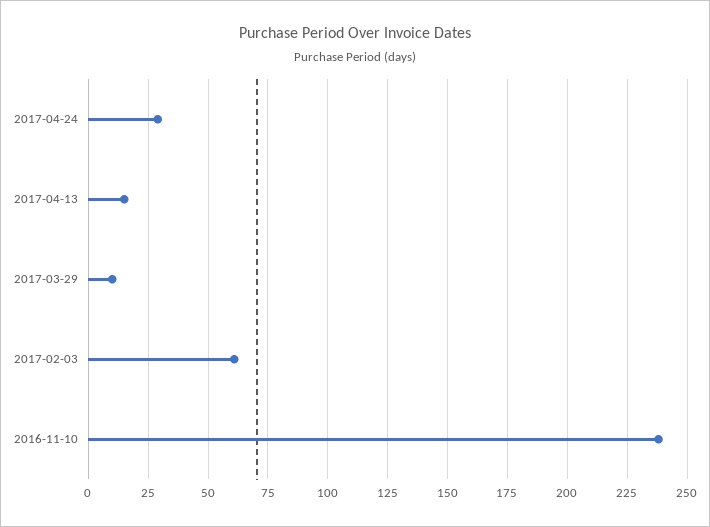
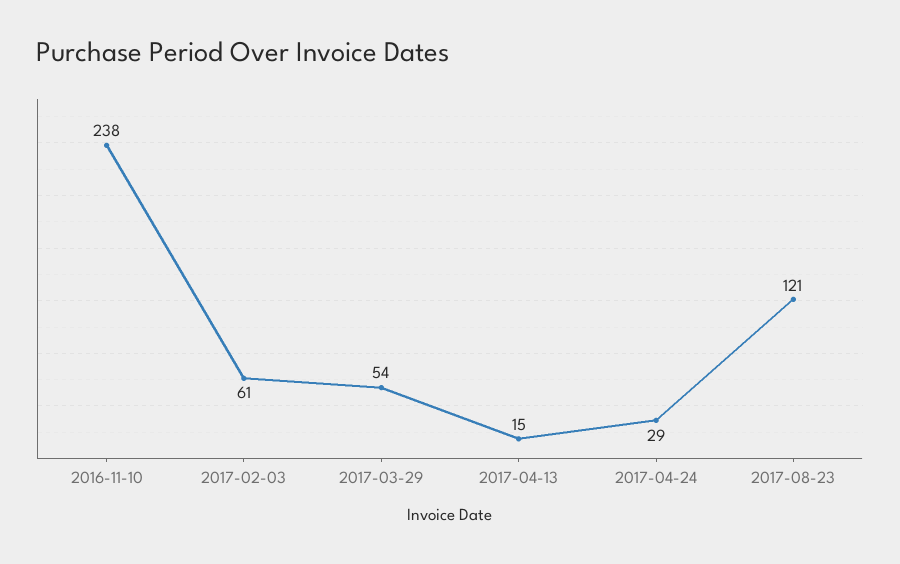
2017-03-29: 10 -> 54
2017-08-23: none -> 121

